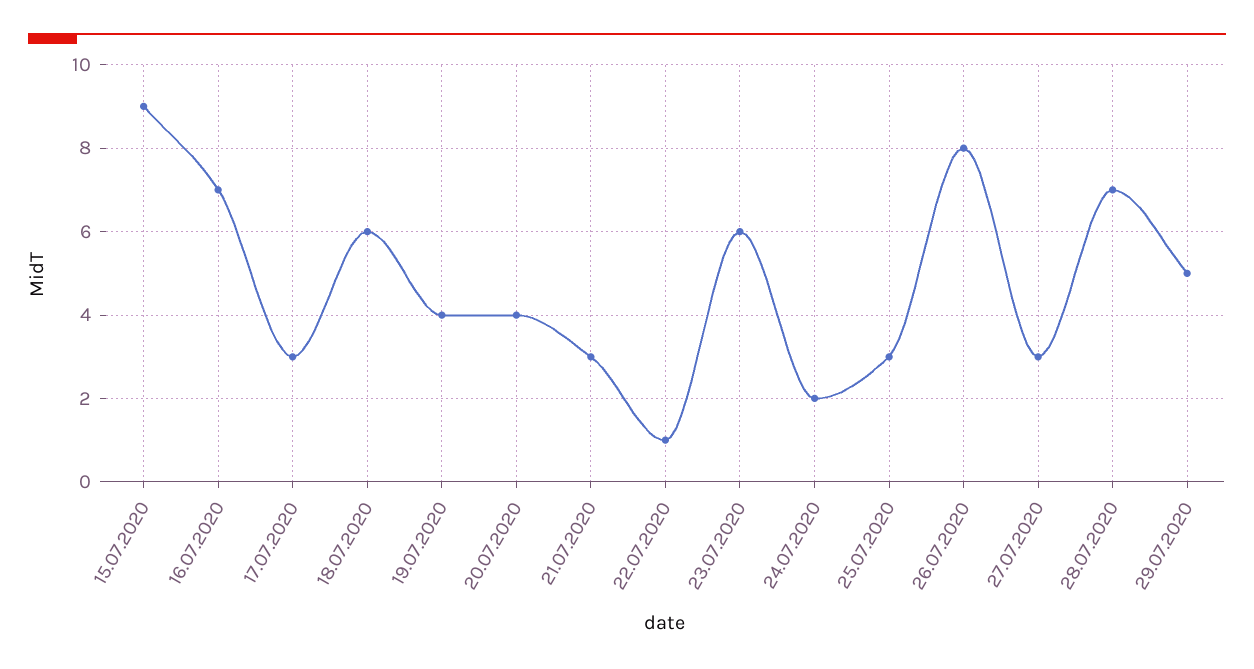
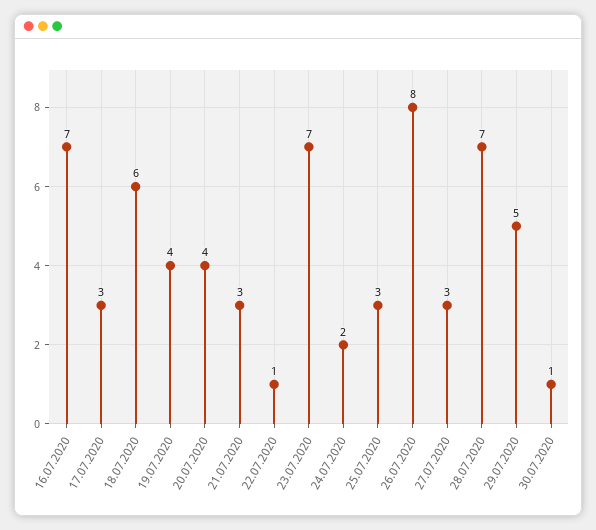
15.07.2020: 9 -> none
23.07.2020: 6 -> 7
30.07.2020: none -> 1

